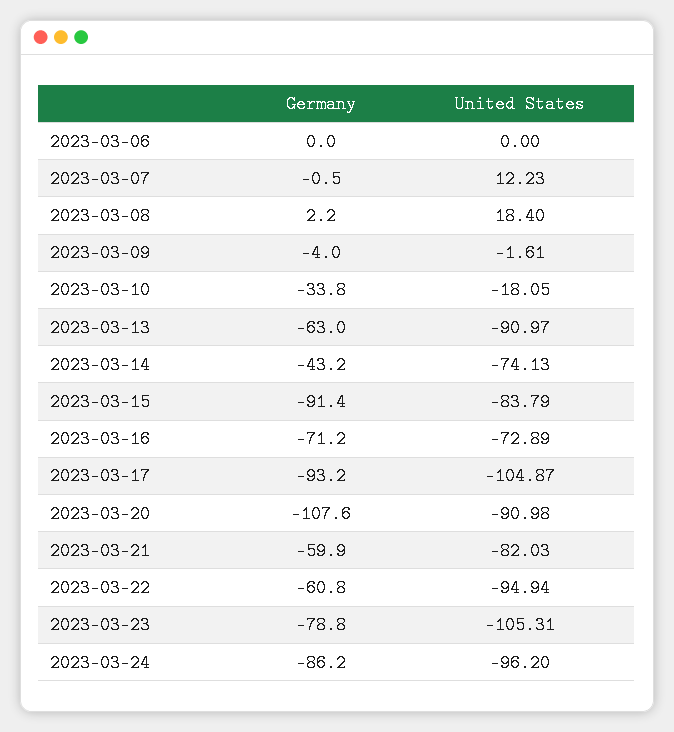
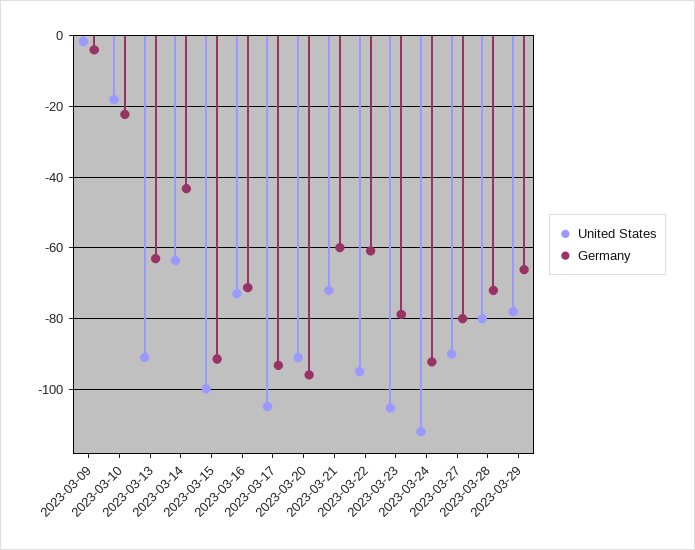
Germany, 2023-03-06: 0 -> none
United States, 2023-03-06: 0 -> none
Germany, 2023-03-07: -0.5 -> none
United States, 2023-03-07: 12.23 -> none
Germany, 2023-03-08: 2.2 -> none
United States, 2023-03-08: 18.4 -> none
Germany, 2023-03-10: -33.8 -> -22
United States, 2023-03-14: -74.13 -> -64
United States, 2023-03-15: -83.79 -> -100
Germany, 2023-03-20: -107.6 -> -96
United States, 2023-03-21: -82.03 -> -72
Germany, 2023-03-24: -86.2 -> -92
United States, 2023-03-24: -96.2 -> -112
United States, 2023-03-27: none -> -90
Germany, 2023-03-27: none -> -80
United States, 2023-03-28: none -> -80
Germany, 2023-03-28: none -> -72
United States, 2023-03-29: none -> -78
Germany, 2023-03-29: none -> -66

